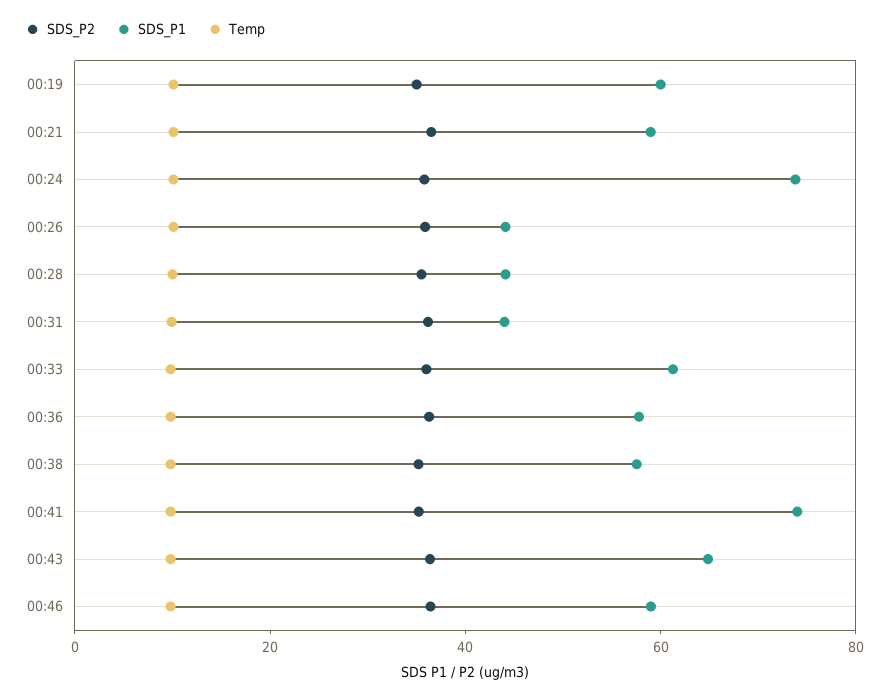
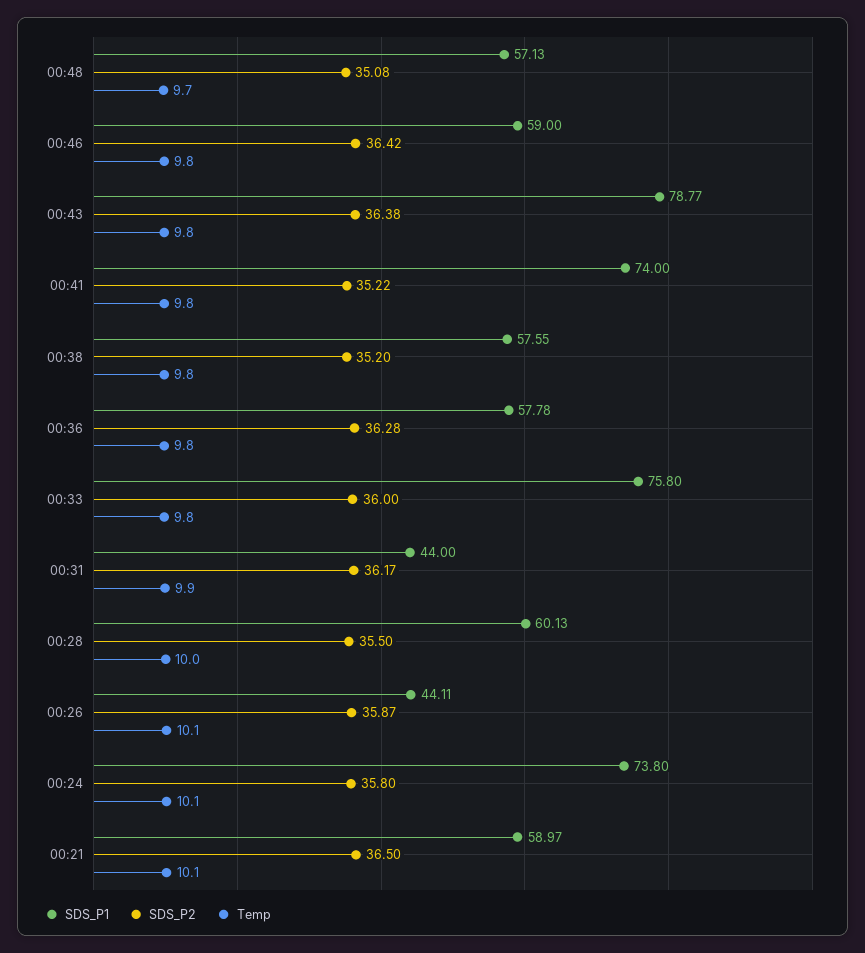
SDS_P2, 00:19: 35 -> none
SDS_P1, 00:19: 60 -> none
Temp, 00:19: 10 -> none
SDS_P1, 00:28: 45 -> 60.13
SDS_P1, 00:33: 60 -> 75.8
SDS_P1, 00:43: 65 -> 78.77
SDS_P1, 00:48: none -> 57.13
SDS_P2, 00:48: none -> 35.08
Temp, 00:48: none -> 9.7

